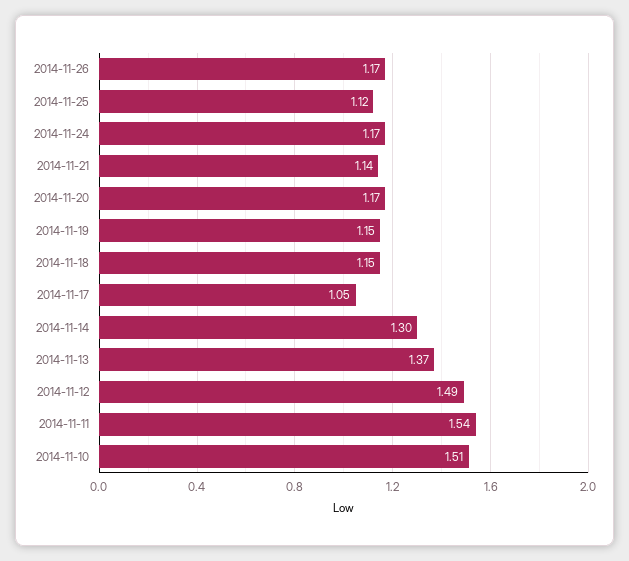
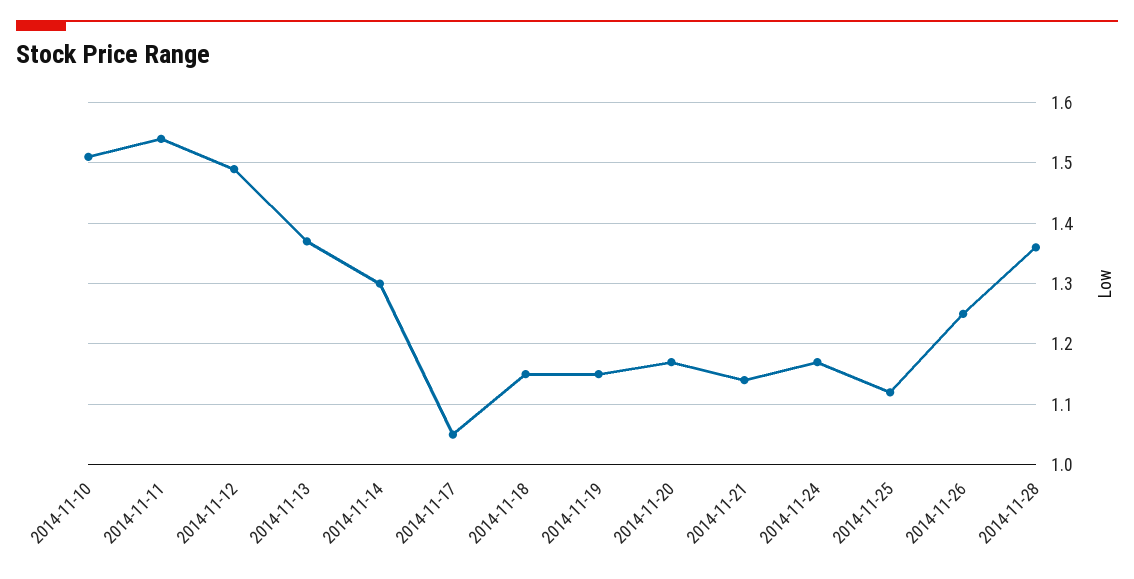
2014-11-26: 1.17 -> 1.25
2014-11-28: none -> 1.36

